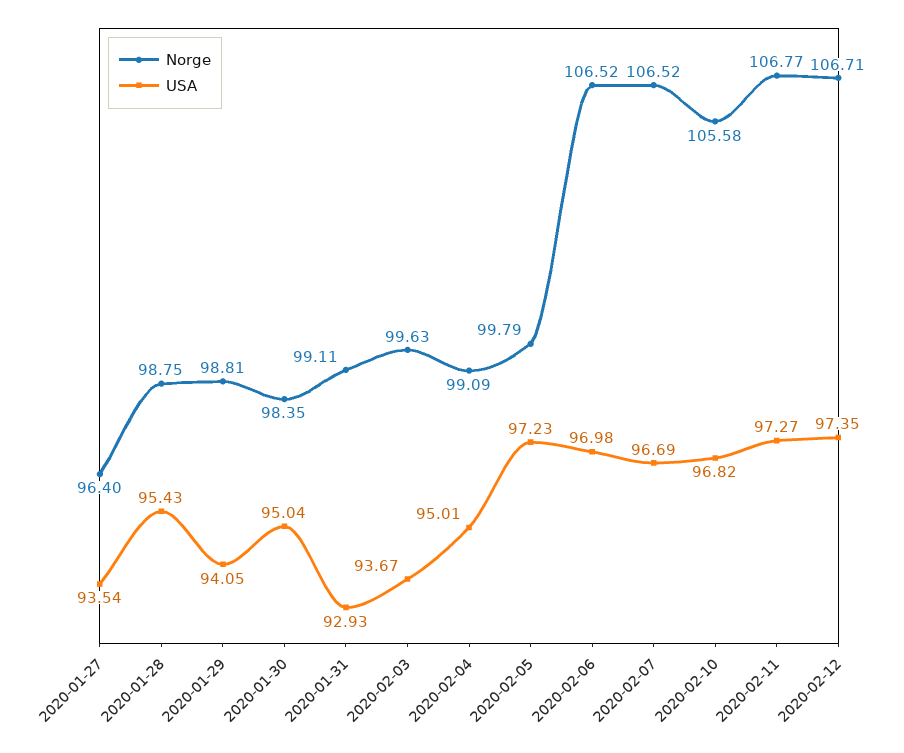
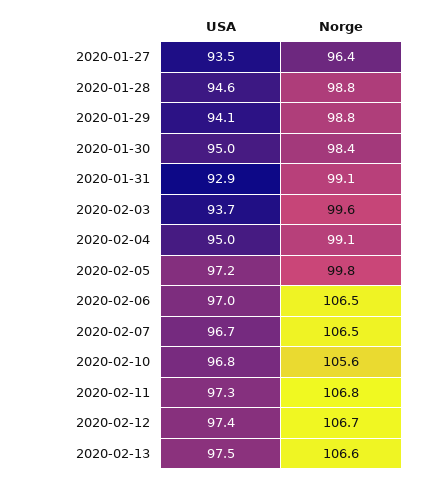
USA, 2020-01-28: 95.43 -> 94.6
USA, 2020-02-13: none -> 97.5
Norge, 2020-02-13: none -> 106.6

